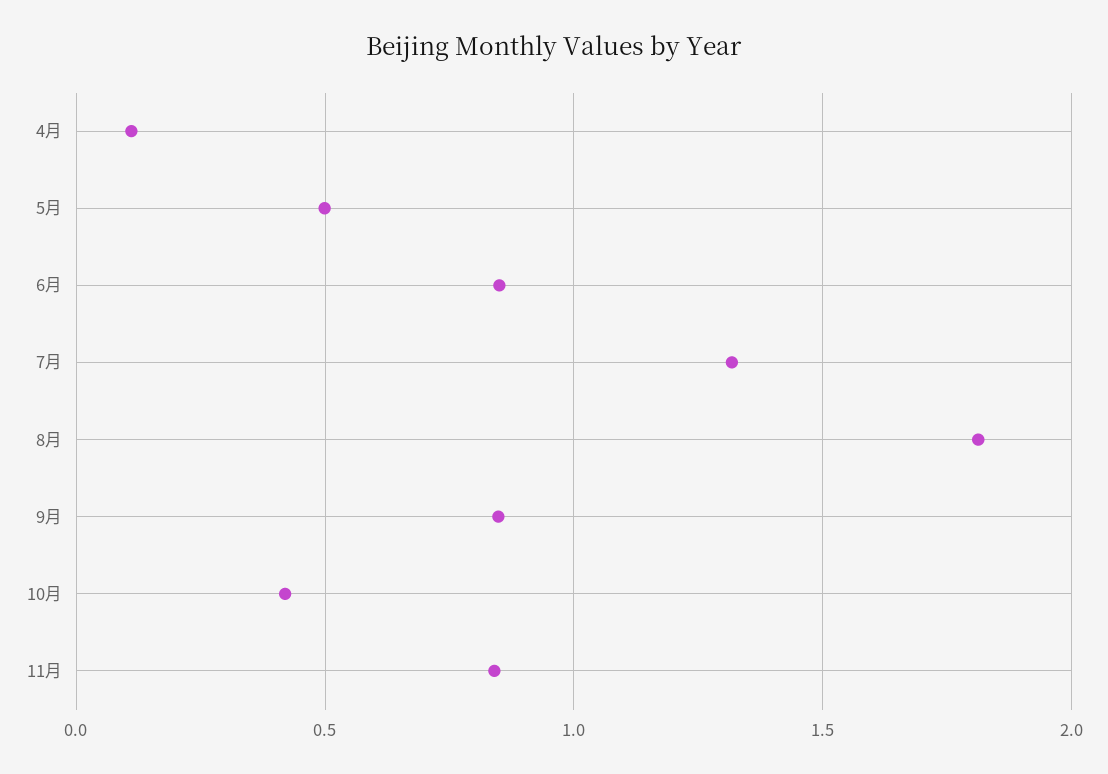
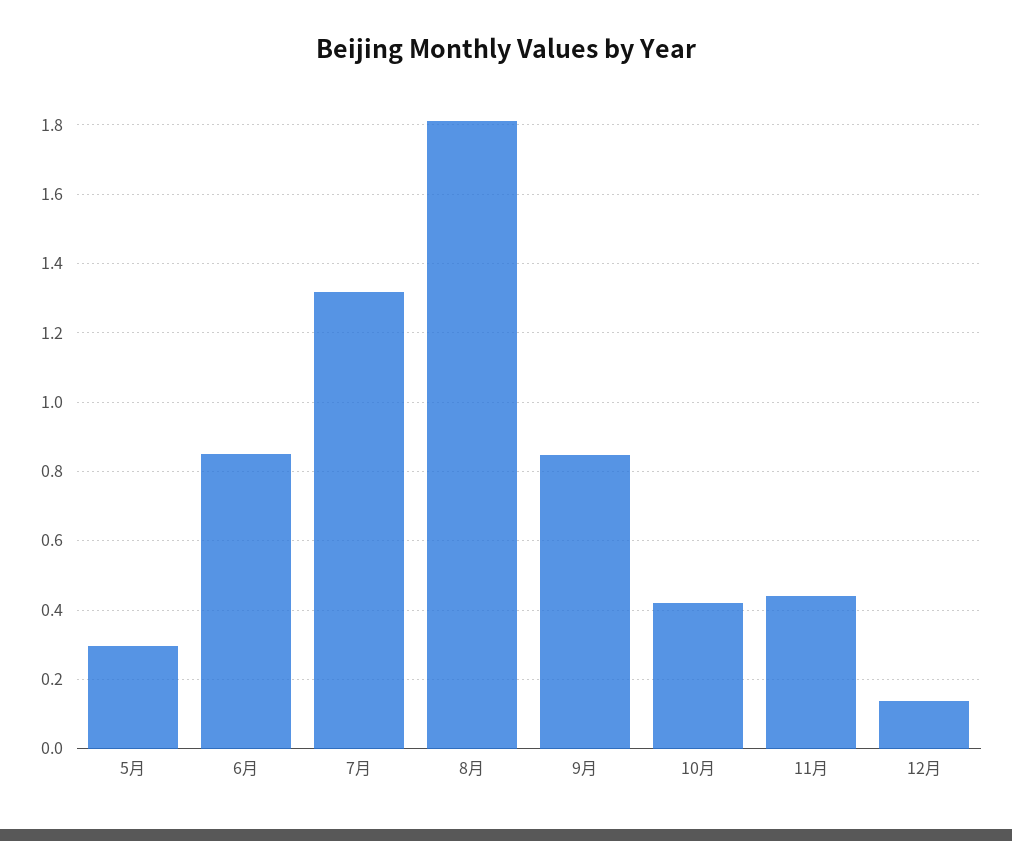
4月: 0.1 -> none
5月: 0.5 -> 0.3
11月: 0.85 -> 0.44
12月: none -> 0.14

